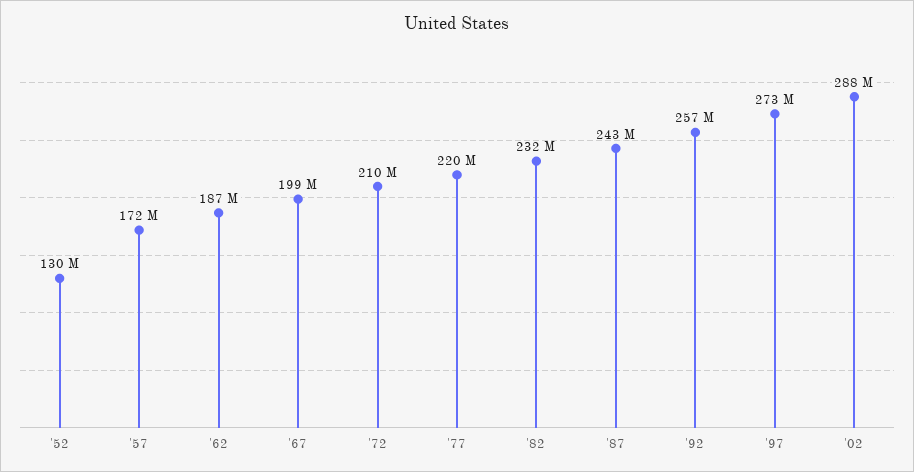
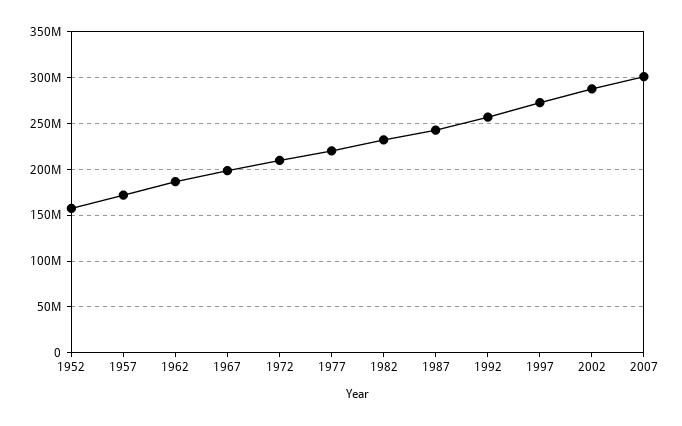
'52: 130000000 -> 160000000
2007: none -> 300000000

